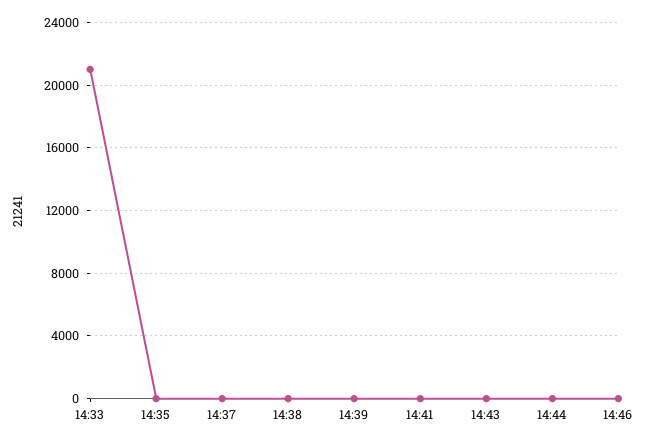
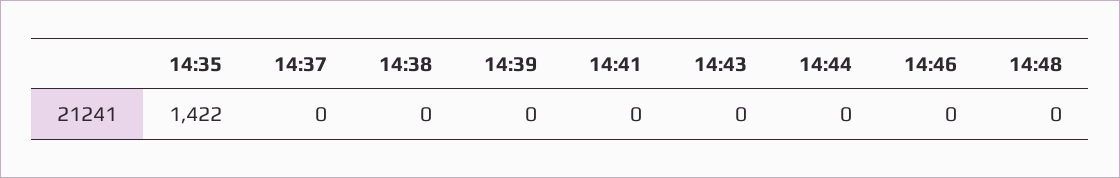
14:33: 21000 -> none
14:35: 0 -> 1422
14:48: none -> 0

